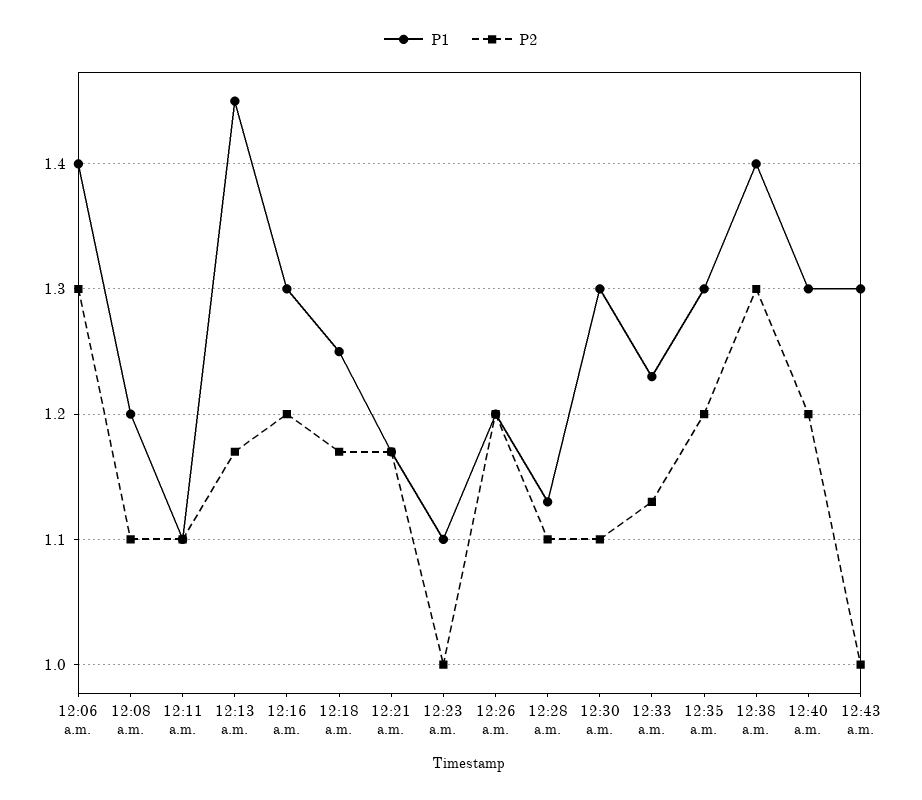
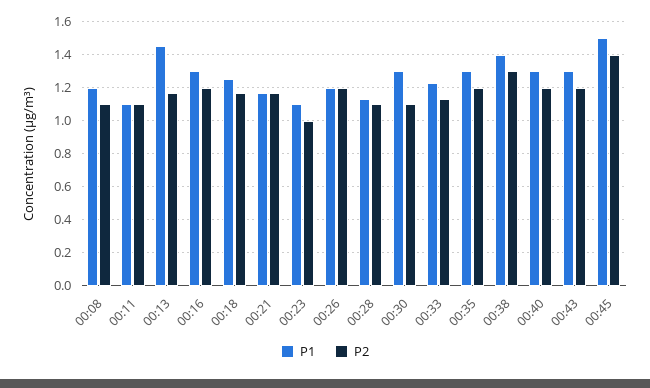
P1, 12:06 a.m.: 1.4 -> none
P2, 12:06 a.m.: 1.3 -> none
P2, 12:43 a.m.: 1 -> 1.2
P1, 00:45: none -> 1.5
P2, 00:45: none -> 1.4

